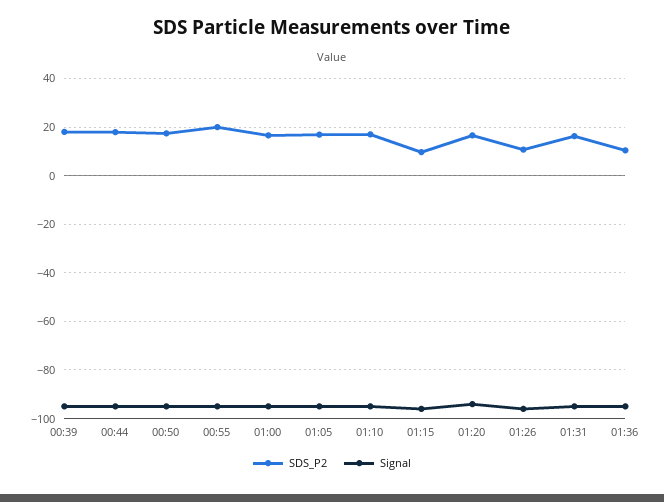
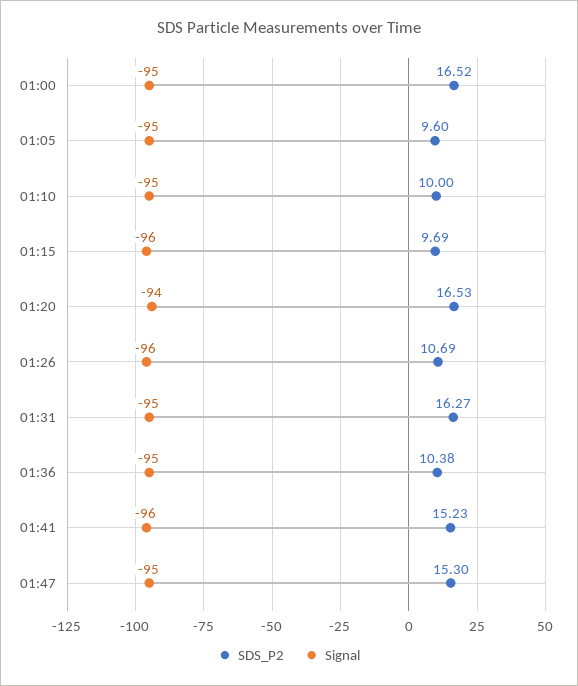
SDS_P2, 00:39: 17.5 -> none
Signal, 00:39: -95 -> none
SDS_P2, 00:44: 17.5 -> none
Signal, 00:44: -95 -> none
SDS_P2, 00:50: 17.5 -> none
Signal, 00:50: -95 -> none
SDS_P2, 00:55: 20 -> none
Signal, 00:55: -95 -> none
SDS_P2, 01:05: 17.5 -> 9.6
SDS_P2, 01:10: 17.5 -> 10
SDS_P2, 01:41: none -> 15.23
Signal, 01:41: none -> -96
SDS_P2, 01:47: none -> 15.3
Signal, 01:47: none -> -95

